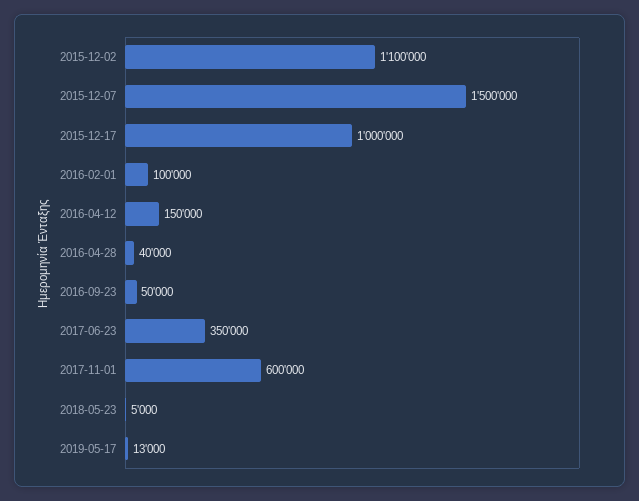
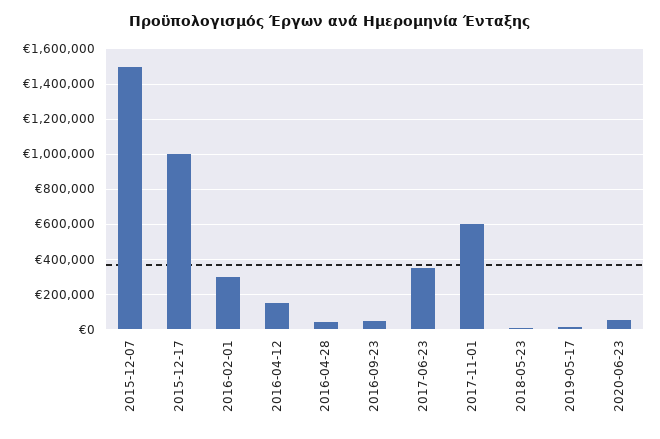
2015-12-02: 1100000 -> none
2016-02-01: 100000 -> 300000
2020-06-23: none -> 50000

